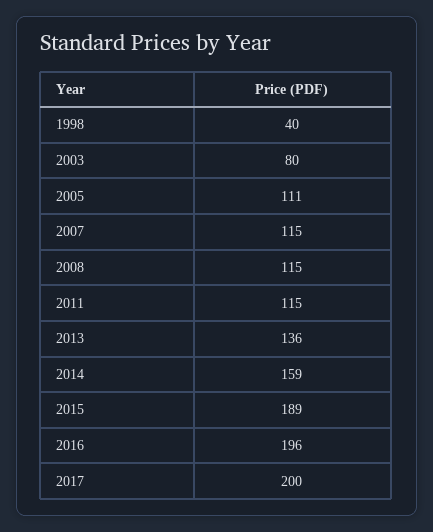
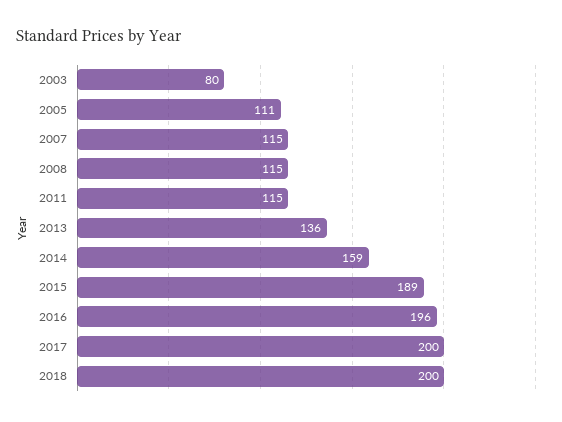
1998: 40 -> none
2018: none -> 200

